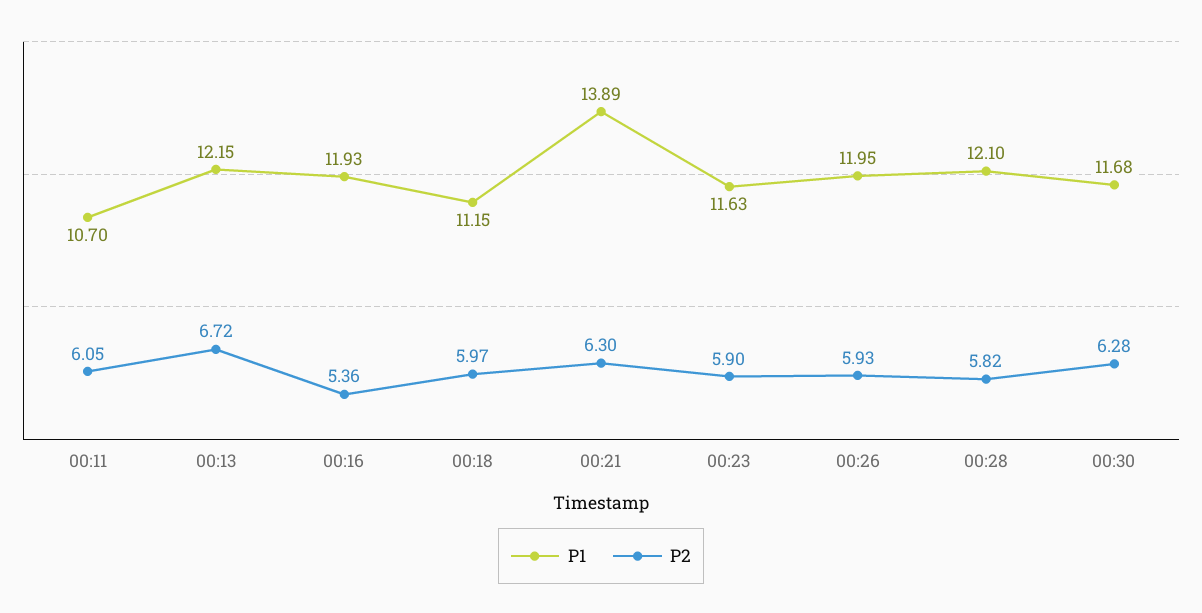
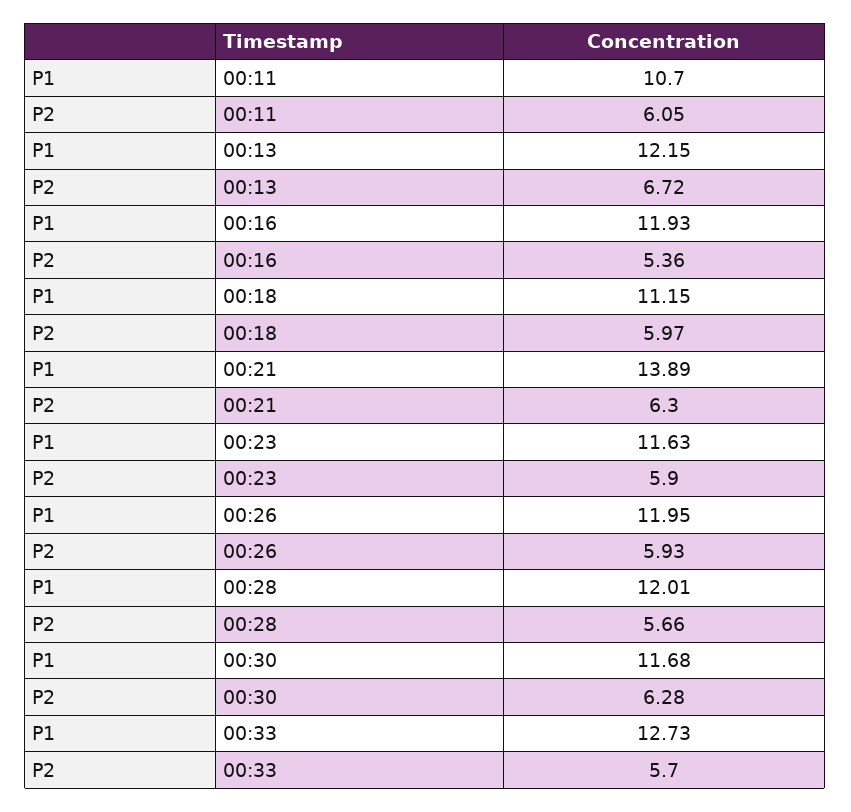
P1, 00:28: 12.1 -> 12.01
P2, 00:28: 5.82 -> 5.66
P1, 00:33: none -> 12.73
P2, 00:33: none -> 5.7

